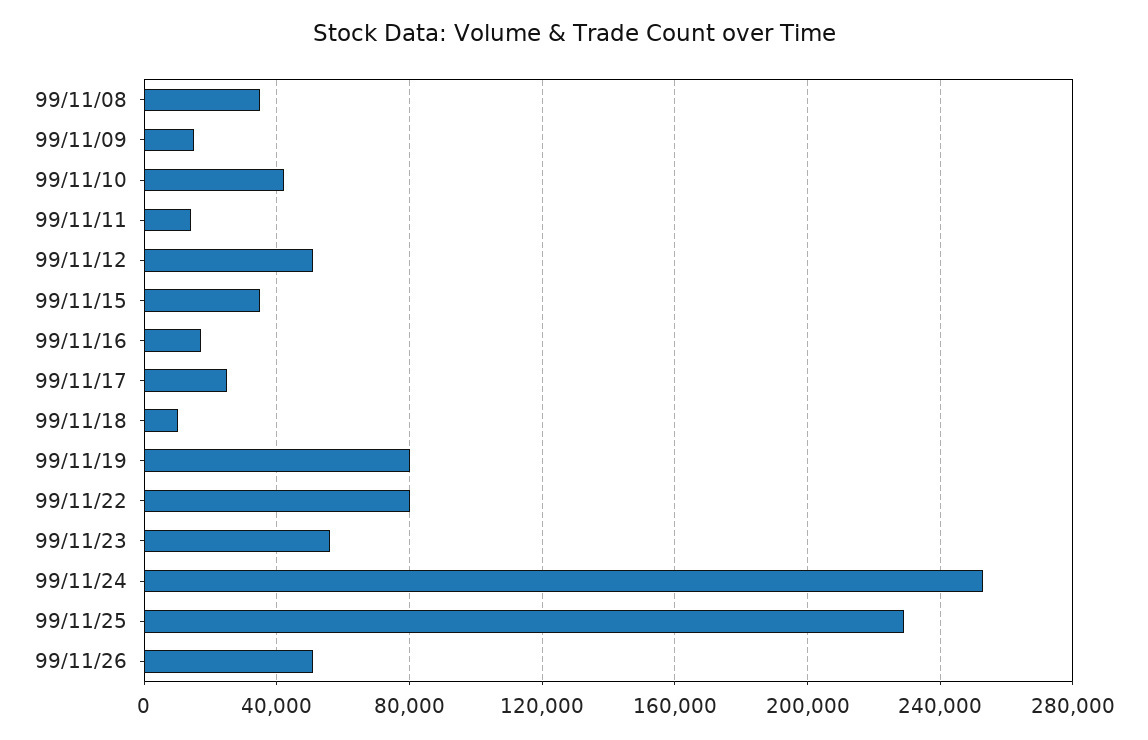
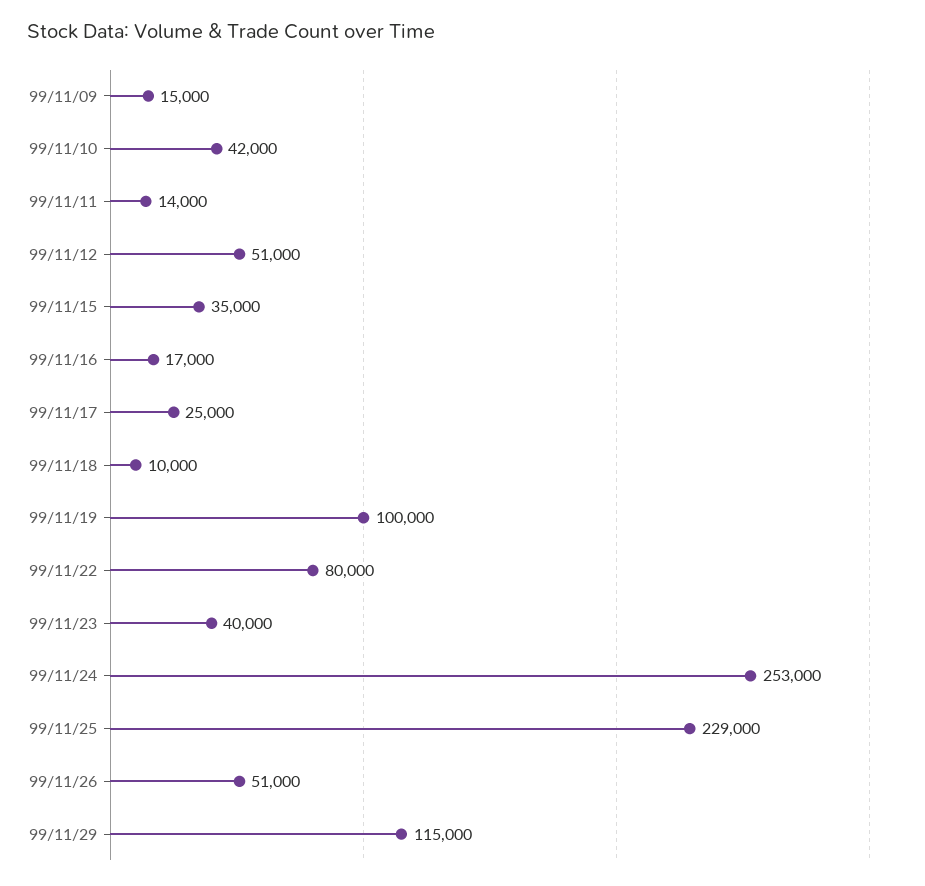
99/11/08: 35000 -> none
99/11/19: 80000 -> 100000
99/11/23: 55000 -> 40000
99/11/29: none -> 115000

